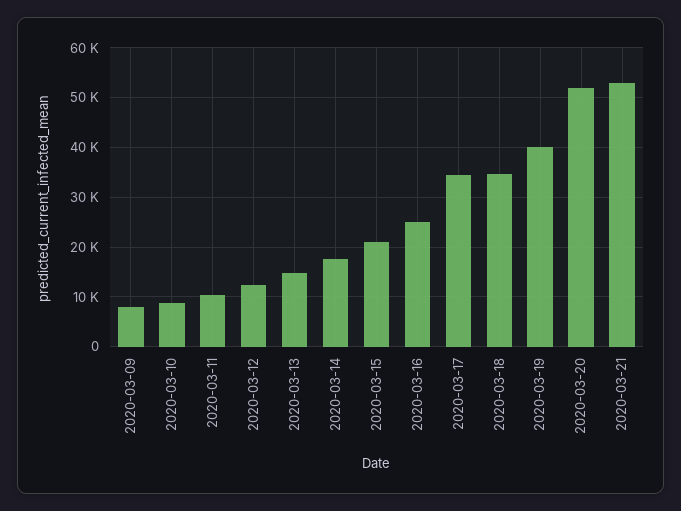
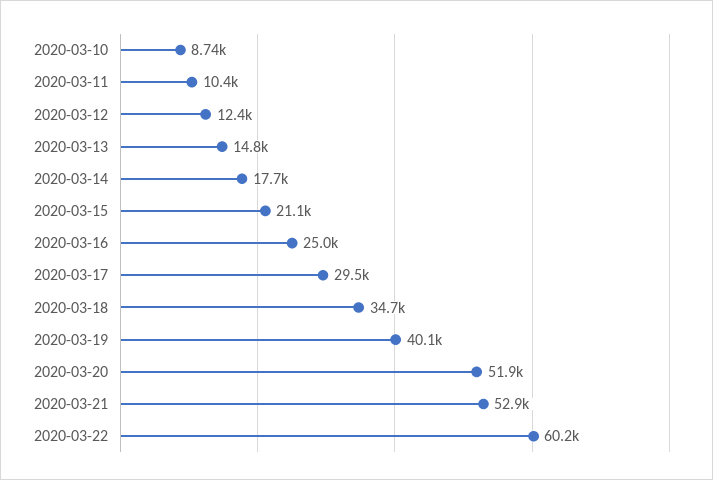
2020-03-09: 8000 -> none
2020-03-17: 34000 -> 29500
2020-03-22: none -> 60200

